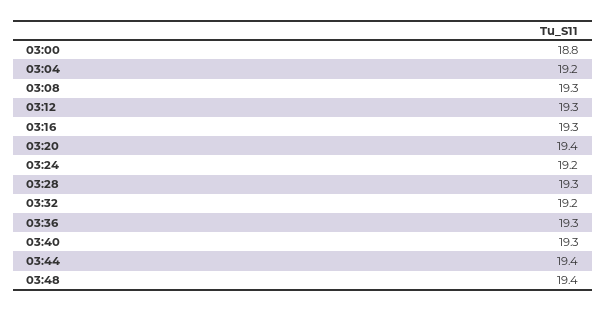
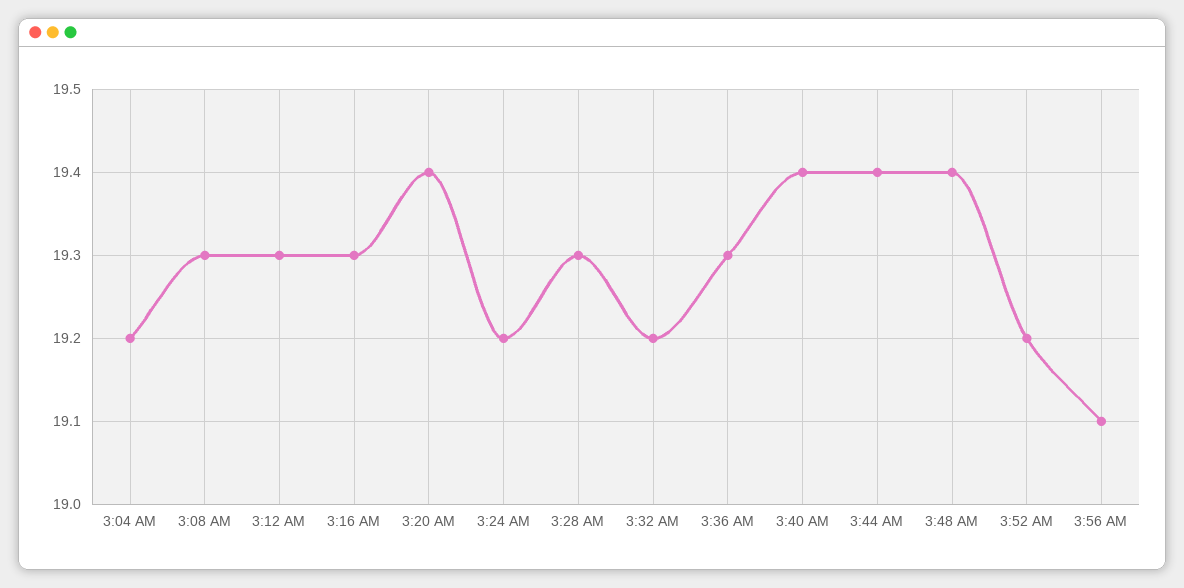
03:00: 18.8 -> none
03:40: 19.3 -> 19.4
3:52 AM: none -> 19.2
3:56 AM: none -> 19.1

